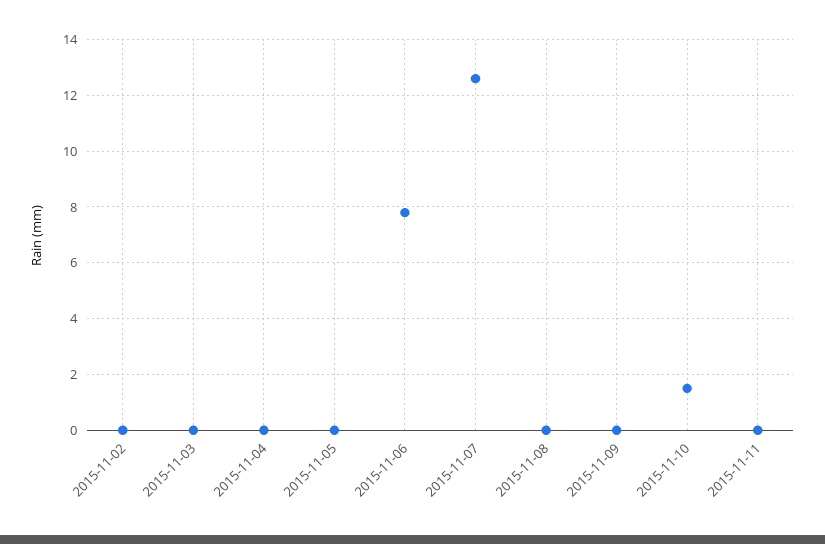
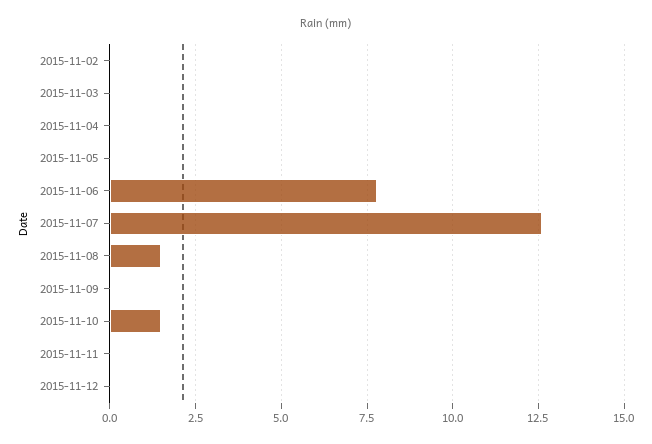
2015-11-08: 0 -> 1.5
2015-11-12: none -> 0

